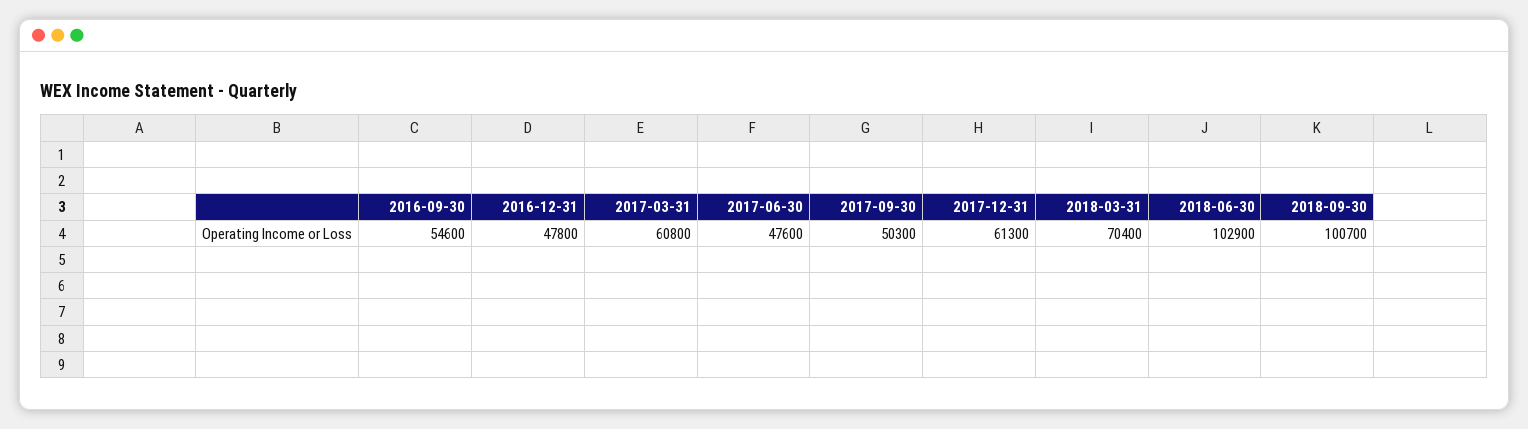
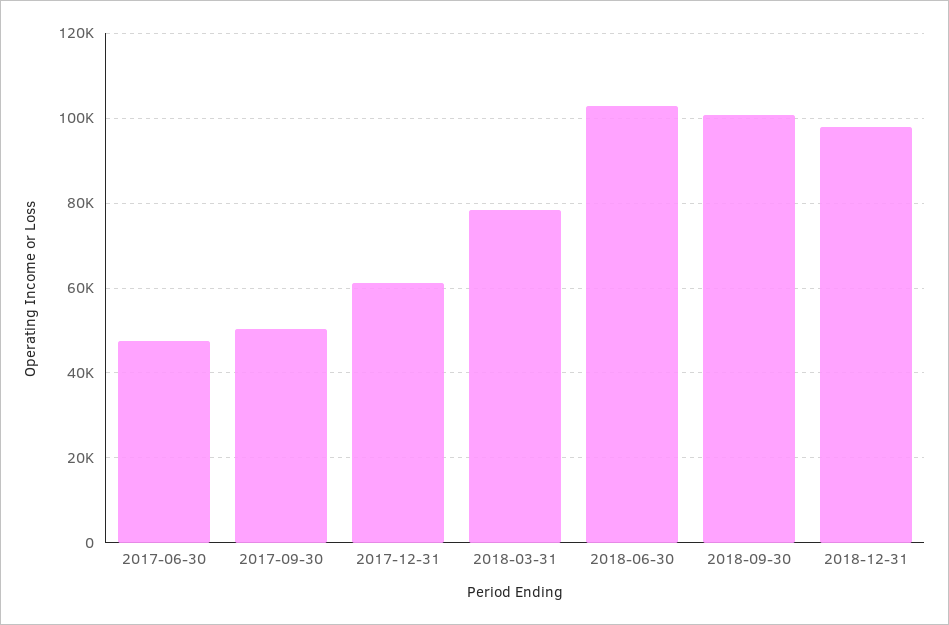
2016-09-30: 54600 -> none
2016-12-31: 47800 -> none
2017-03-31: 60800 -> none
2018-03-31: 70400 -> 78000
2018-12-31: none -> 98000

